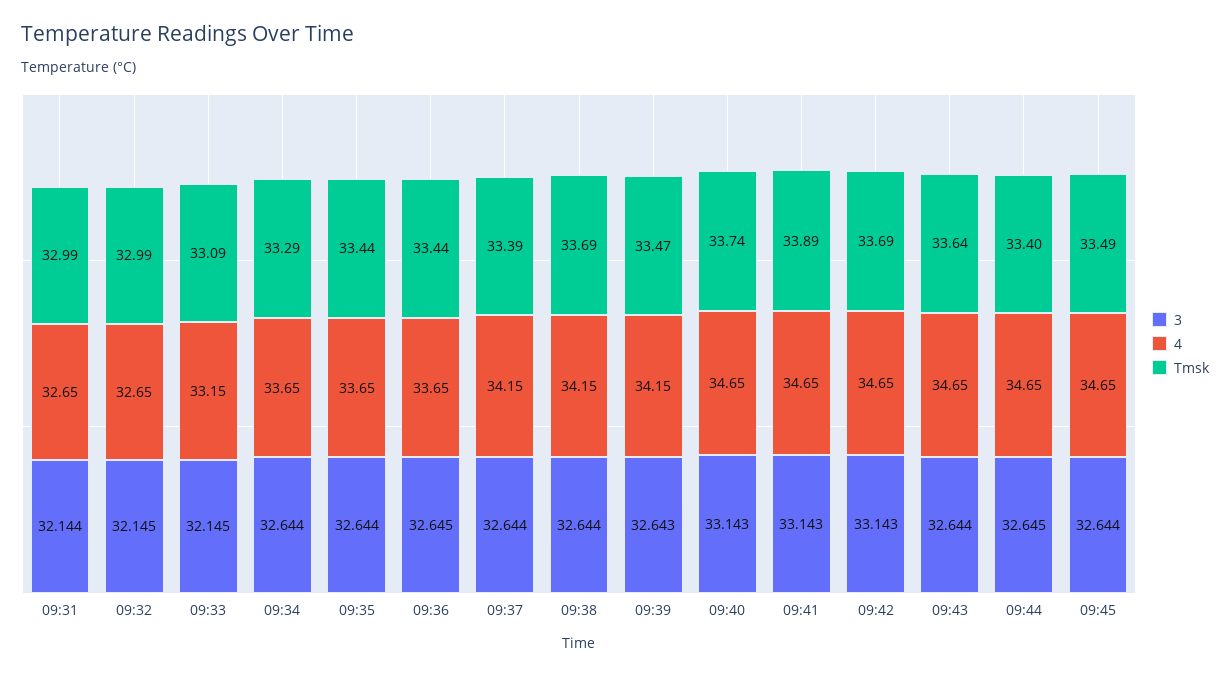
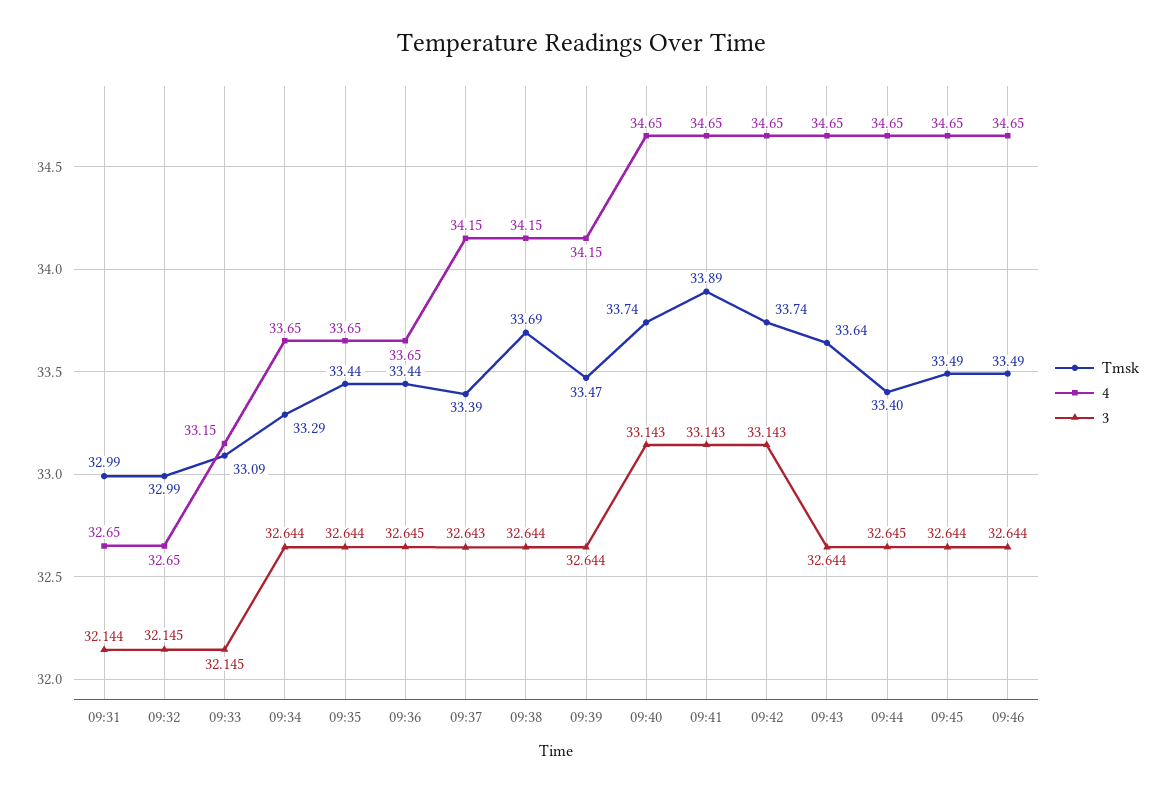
3, 09:37: 32.644 -> 32.643
3, 09:39: 32.643 -> 32.644
Tmsk, 09:42: 33.69 -> 33.74
Tmsk, 09:46: none -> 33.49
4, 09:46: none -> 34.65
3, 09:46: none -> 32.644

